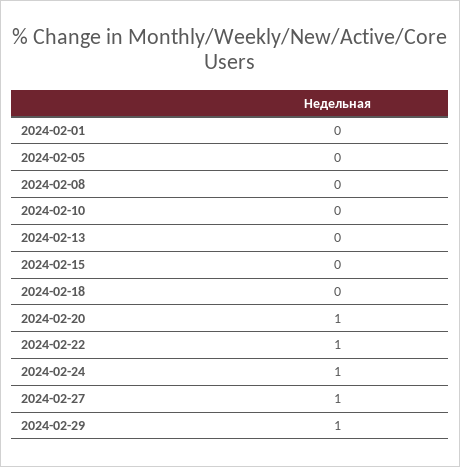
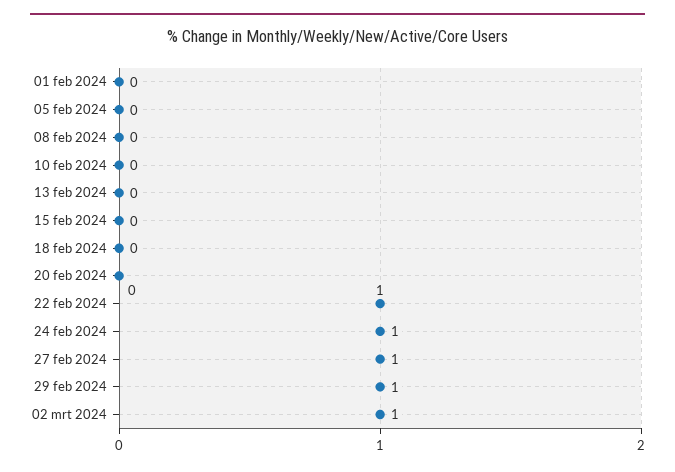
2024-02-20: 1 -> 0
02 mrt 2024: none -> 1

